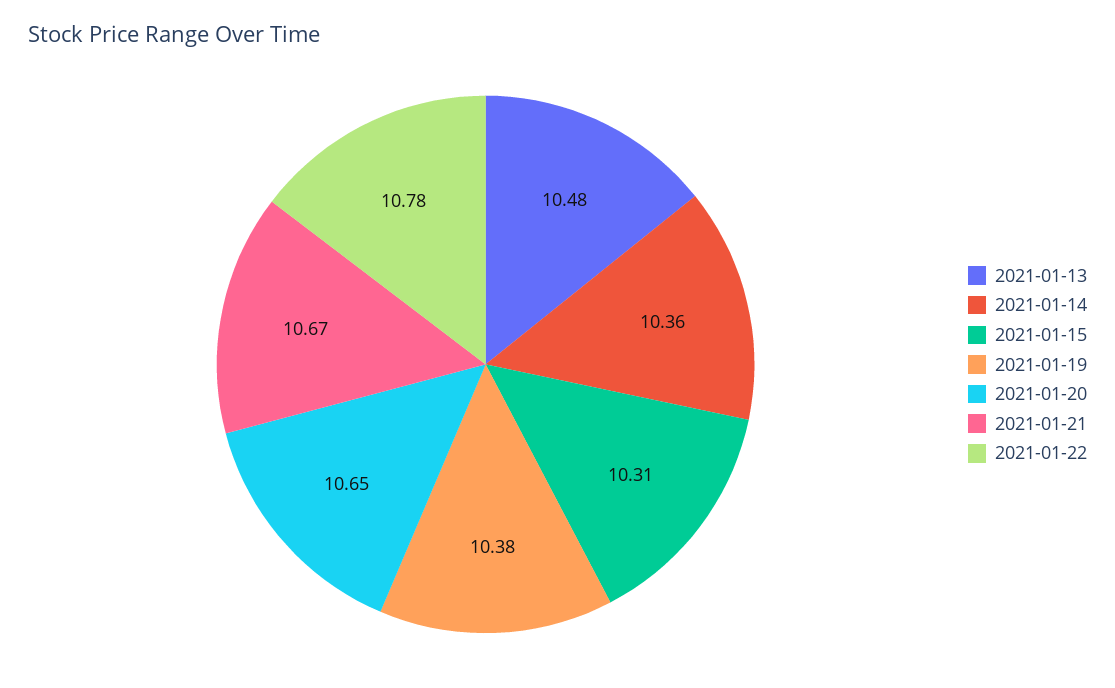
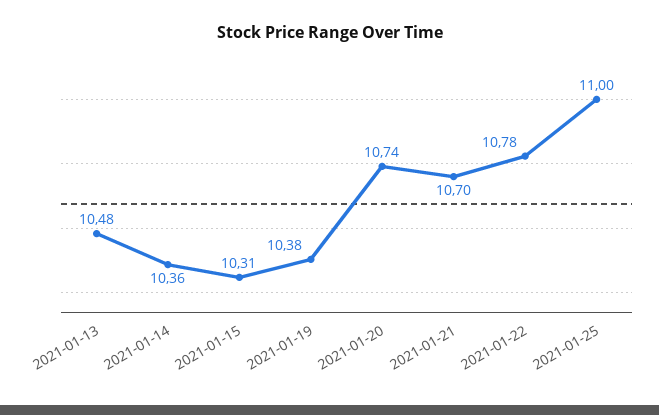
2021-01-20: 10.65 -> 10.74
2021-01-21: 10.67 -> 10.7
2021-01-25: none -> 11

